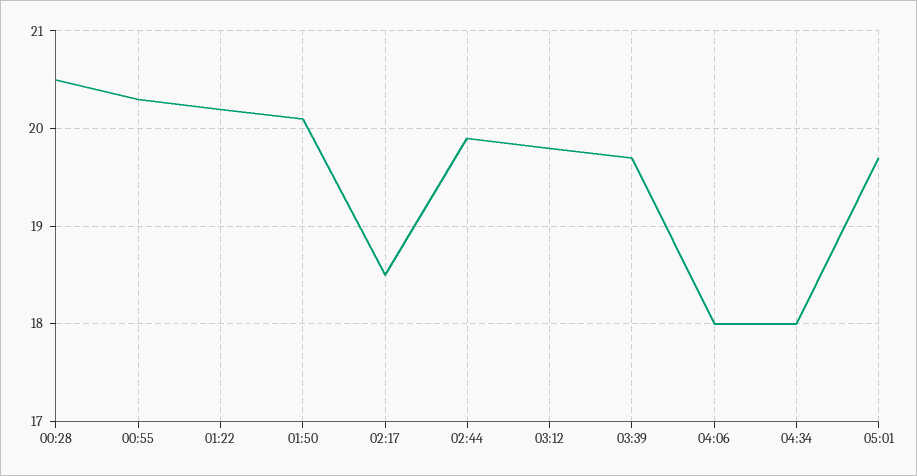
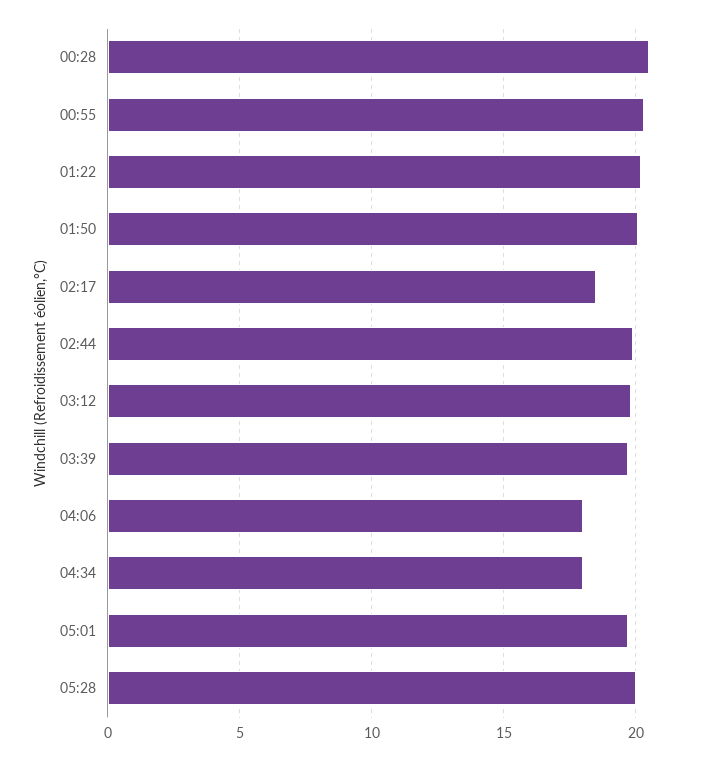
05:28: none -> 20

